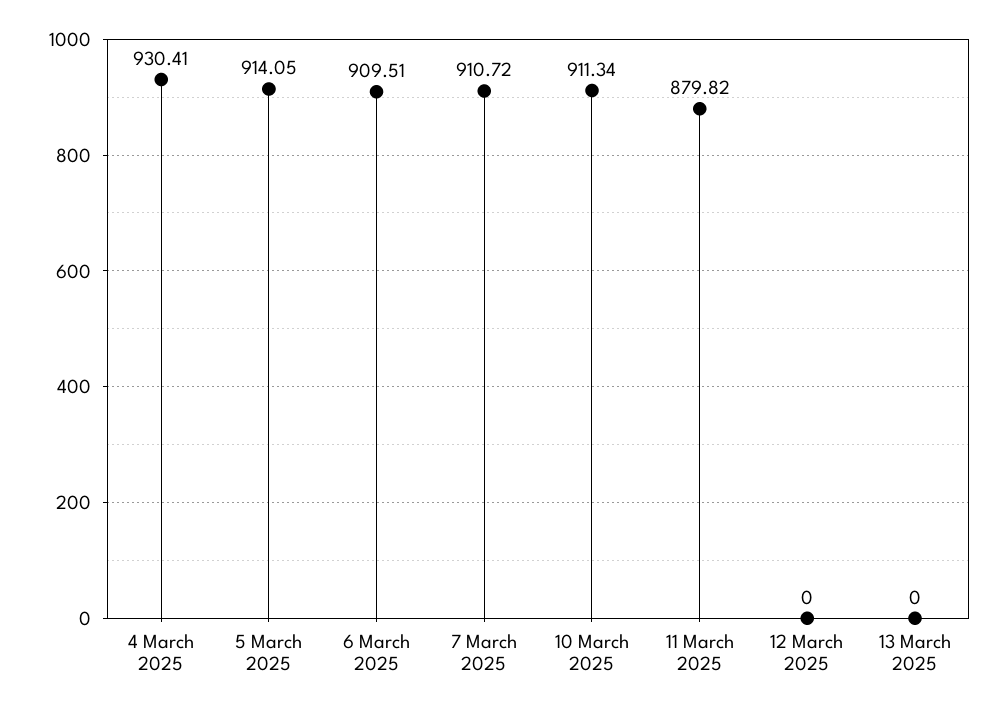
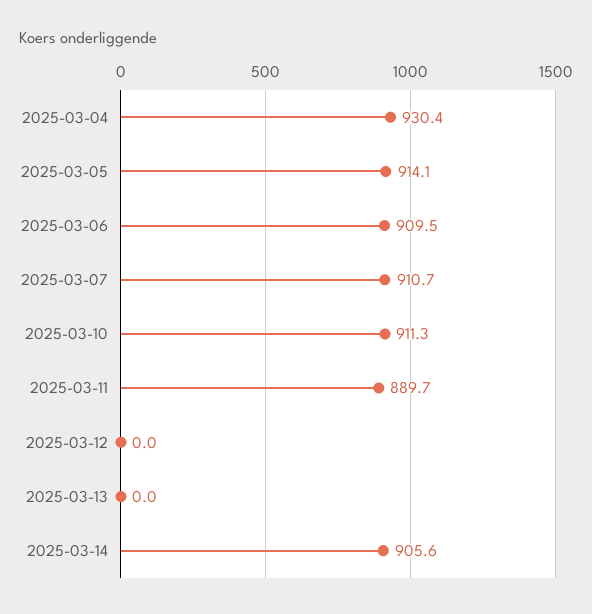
11 March 2025: 879.82 -> 889.7
2025-03-14: none -> 905.6

